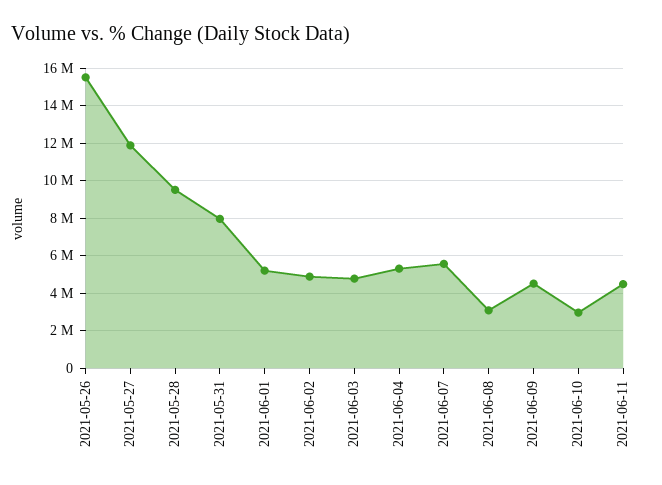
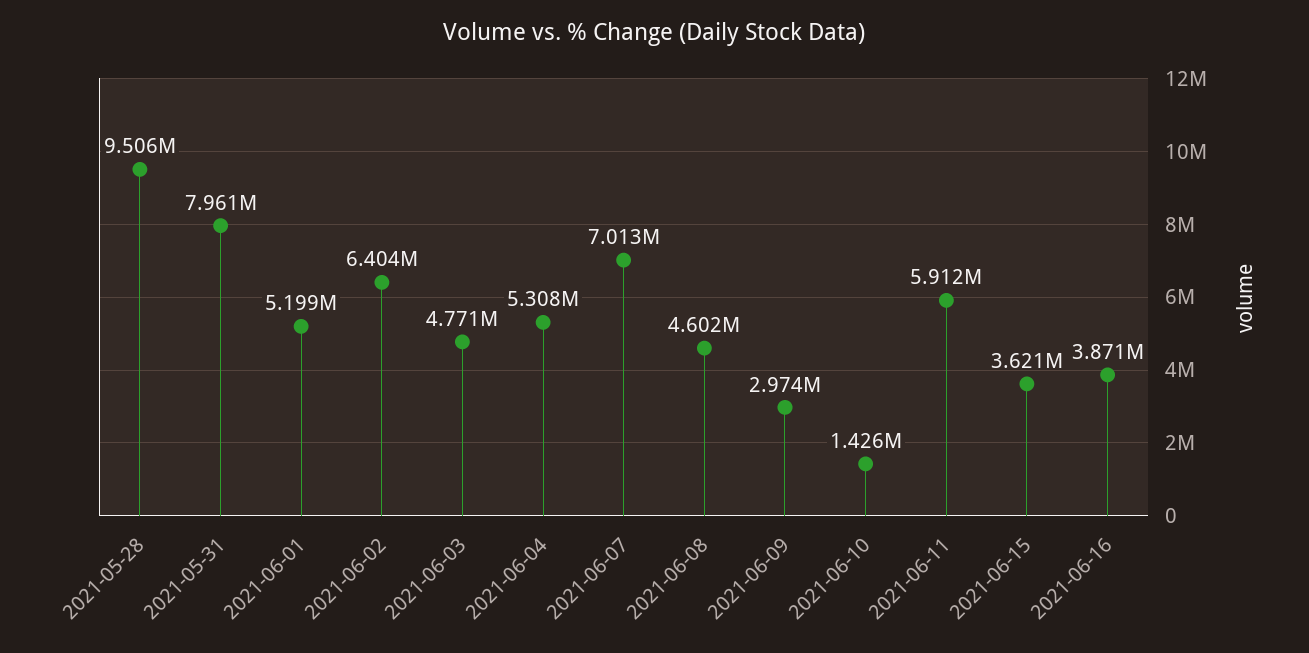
2021-05-26: 15500000 -> none
2021-05-27: 12000000 -> none
2021-06-02: 5000000 -> 6404000
2021-06-07: 5500000 -> 7013000
2021-06-08: 3000000 -> 4602000
2021-06-09: 4500000 -> 2974000
2021-06-10: 3000000 -> 1426000
2021-06-11: 4500000 -> 5912000
2021-06-15: none -> 3621000
2021-06-16: none -> 3871000

